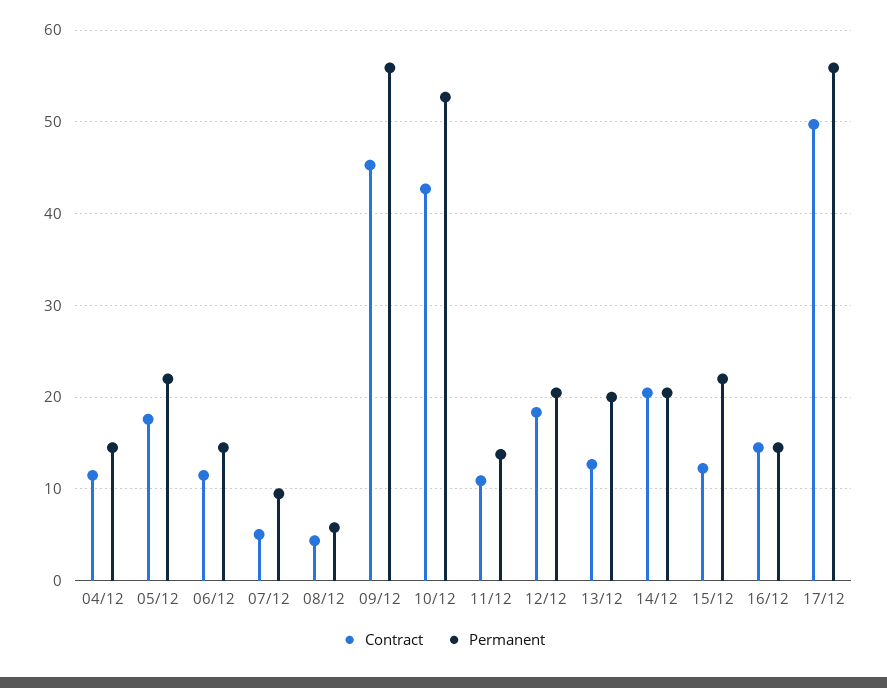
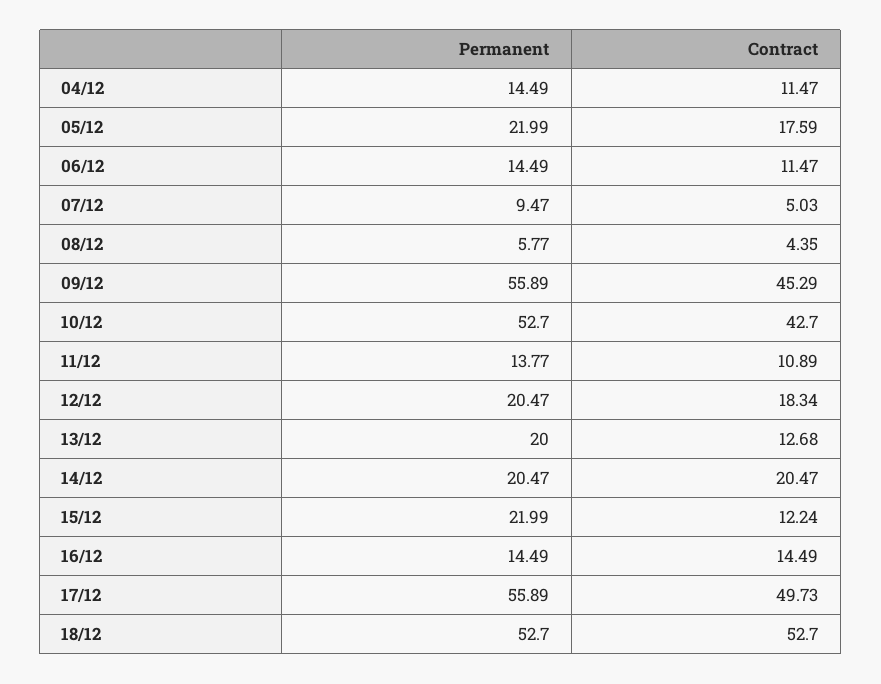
Permanent, 18/12: none -> 52.7
Contract, 18/12: none -> 52.7

